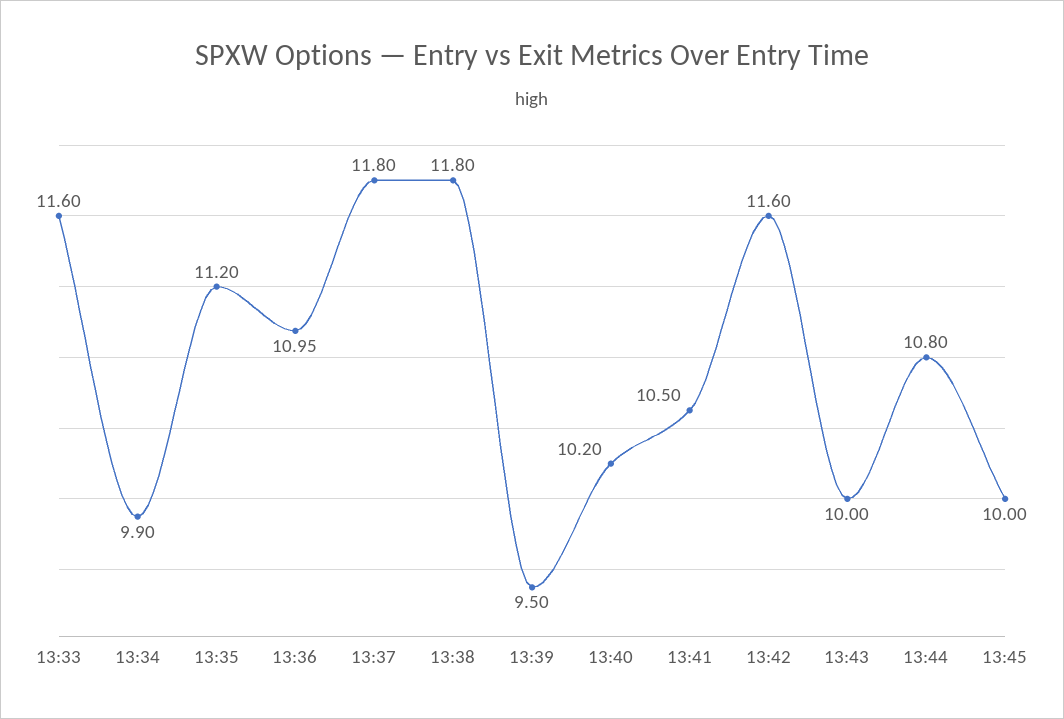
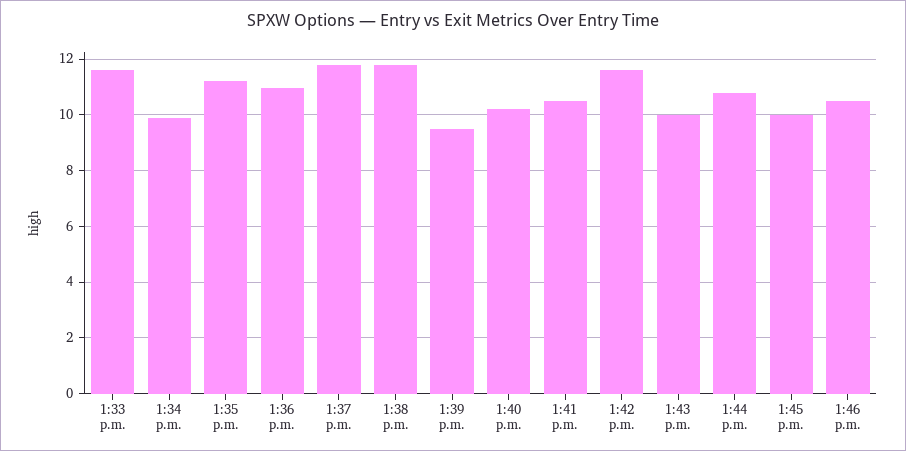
1:46 p.m.: none -> 10.5

